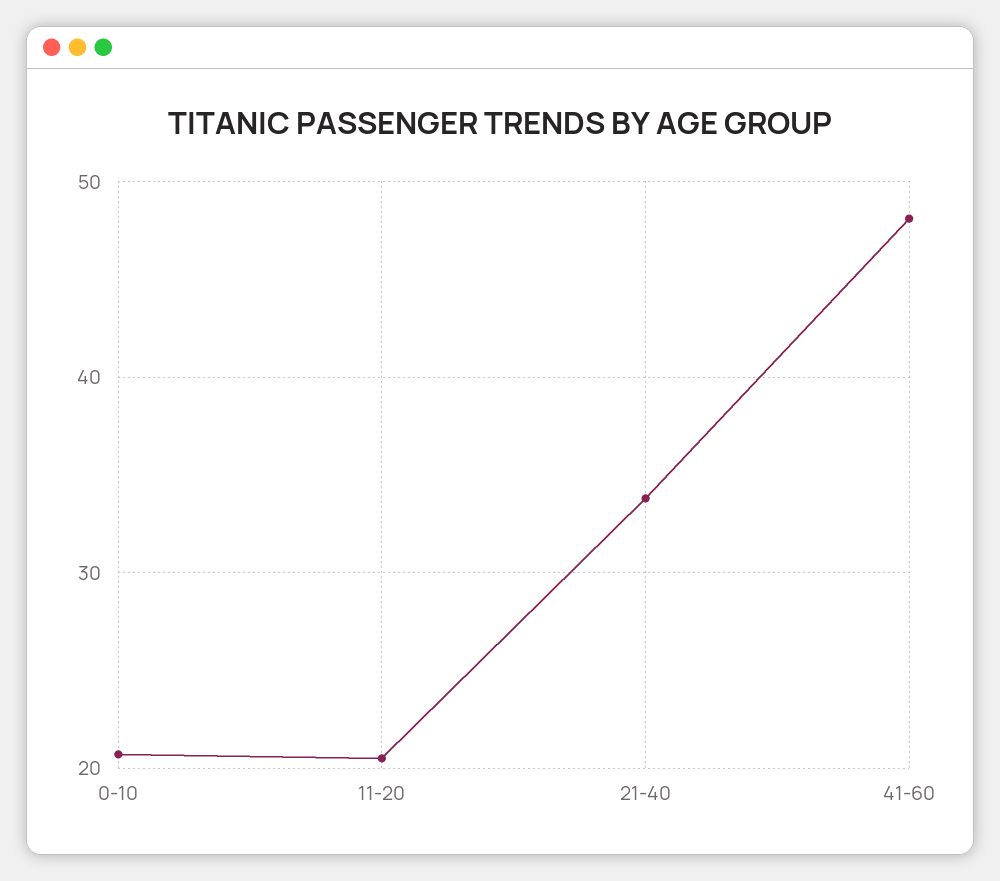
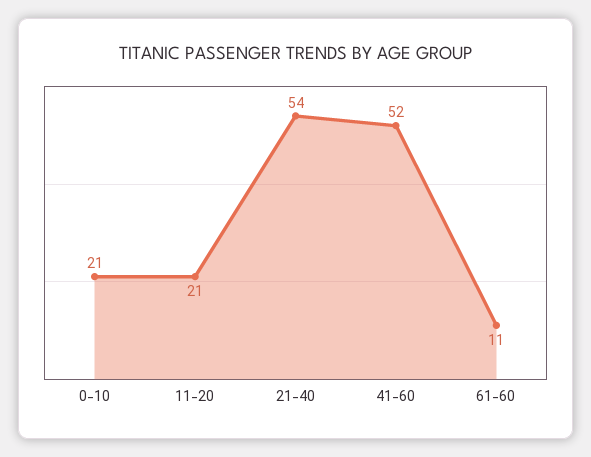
21-40: 34 -> 54
41-60: 48 -> 52
61-60: none -> 11

